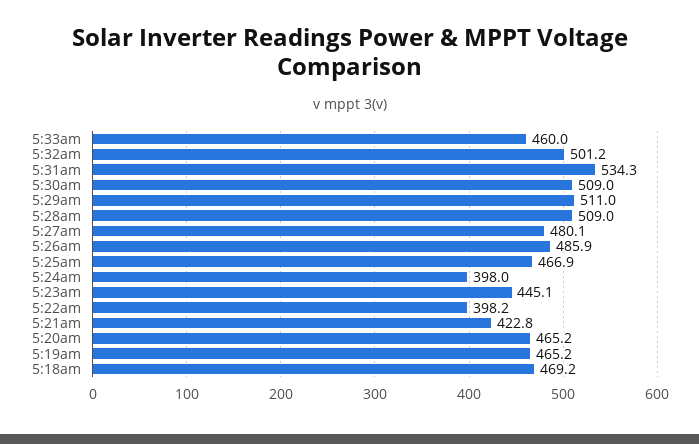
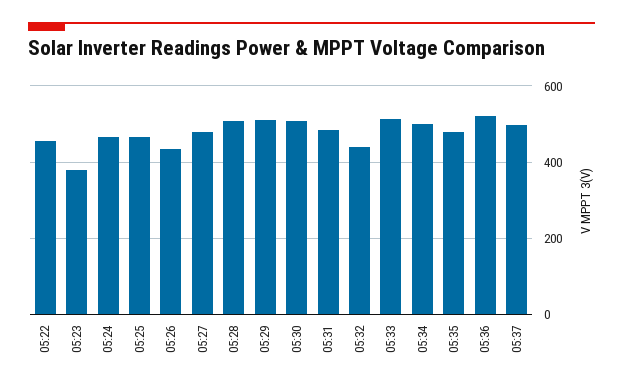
5:33am: 460 -> 520
5:32am: 501.2 -> 440
5:31am: 534.3 -> 480
5:26am: 485.9 -> 440
5:24am: 398 -> 460
5:23am: 445.1 -> 380
5:22am: 398.2 -> 460
5:21am: 422.8 -> none
5:20am: 465.2 -> none
5:19am: 465.2 -> none
5:18am: 469.2 -> none
05:34: none -> 500
05:35: none -> 480
05:36: none -> 520
05:37: none -> 500

